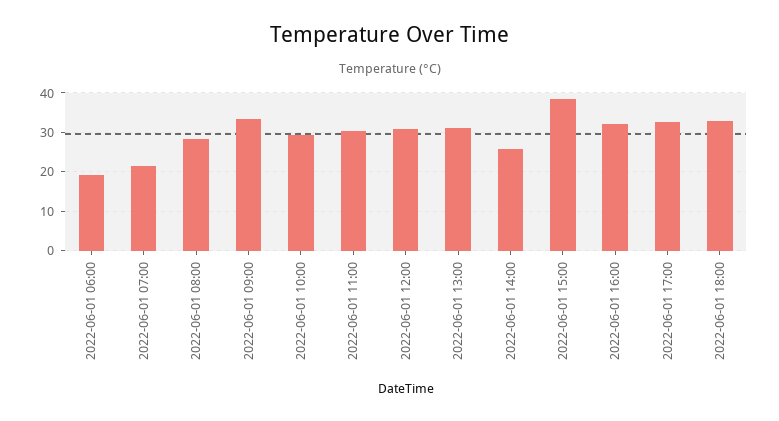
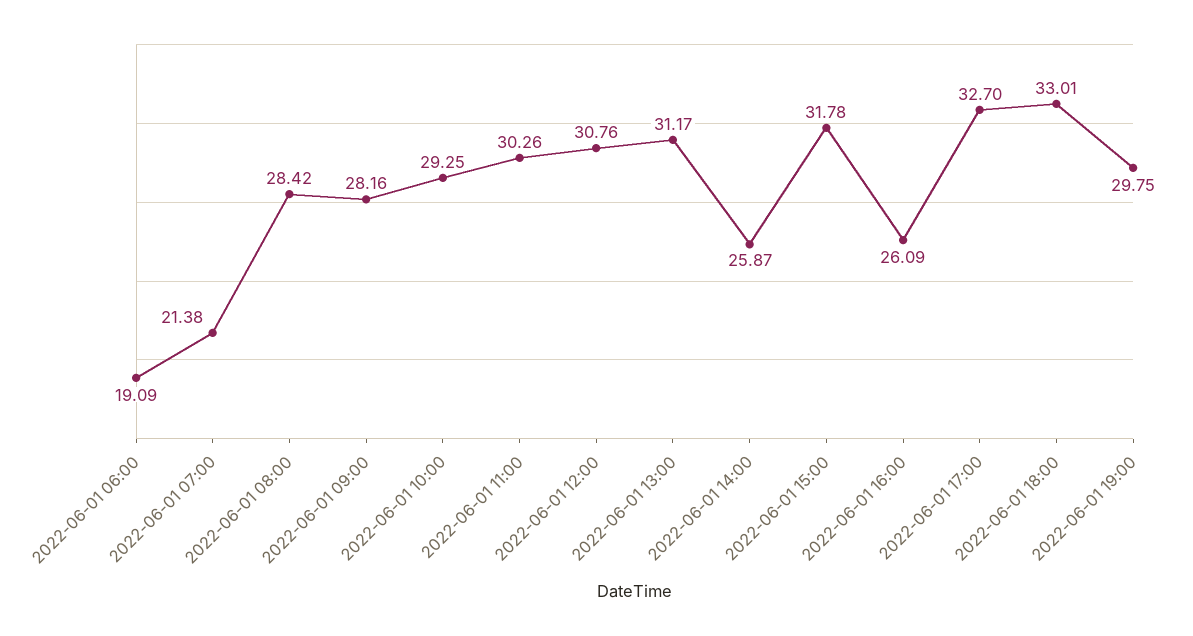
2022-06-01 09:00: 34 -> 28.16
2022-06-01 15:00: 38 -> 31.78
2022-06-01 16:00: 32 -> 26.09
2022-06-01 19:00: none -> 29.75

